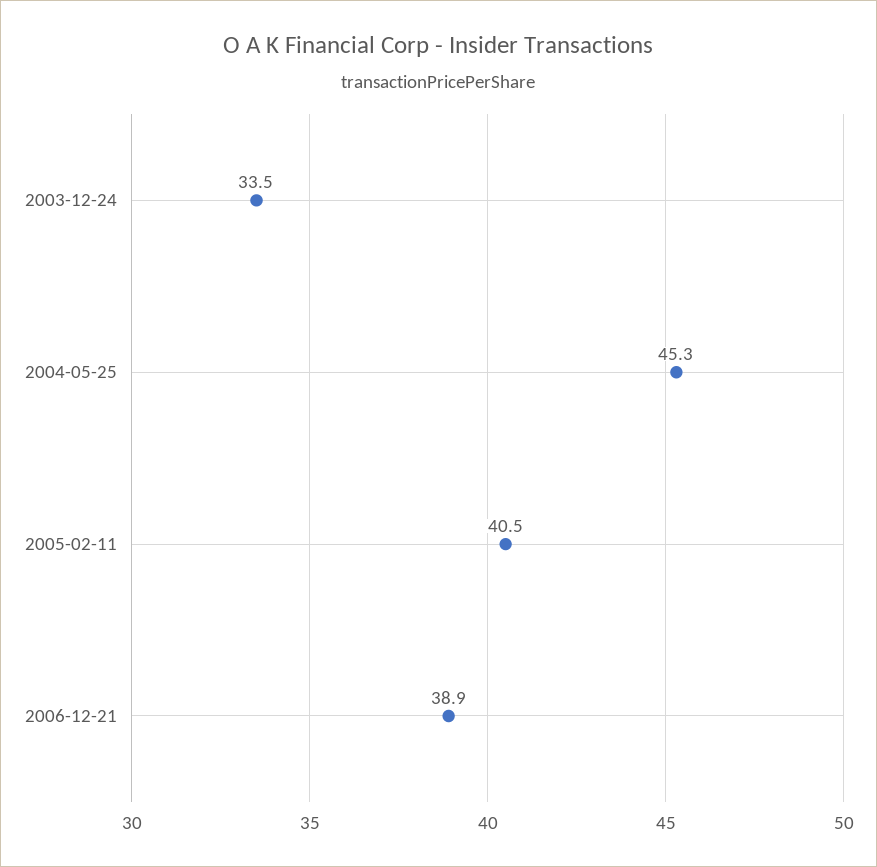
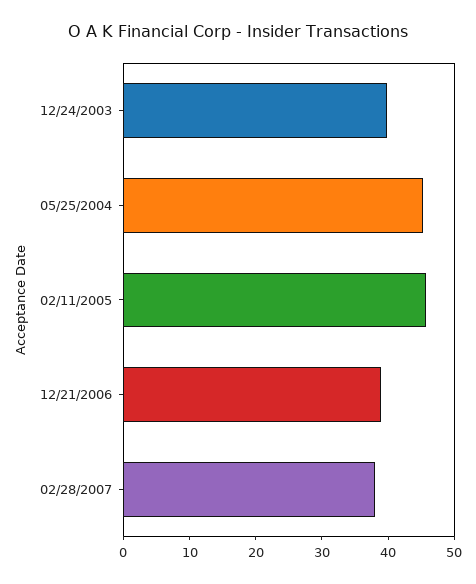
2003-12-24: 33.5 -> 40
2005-02-11: 40.5 -> 46
02/28/2007: none -> 38

